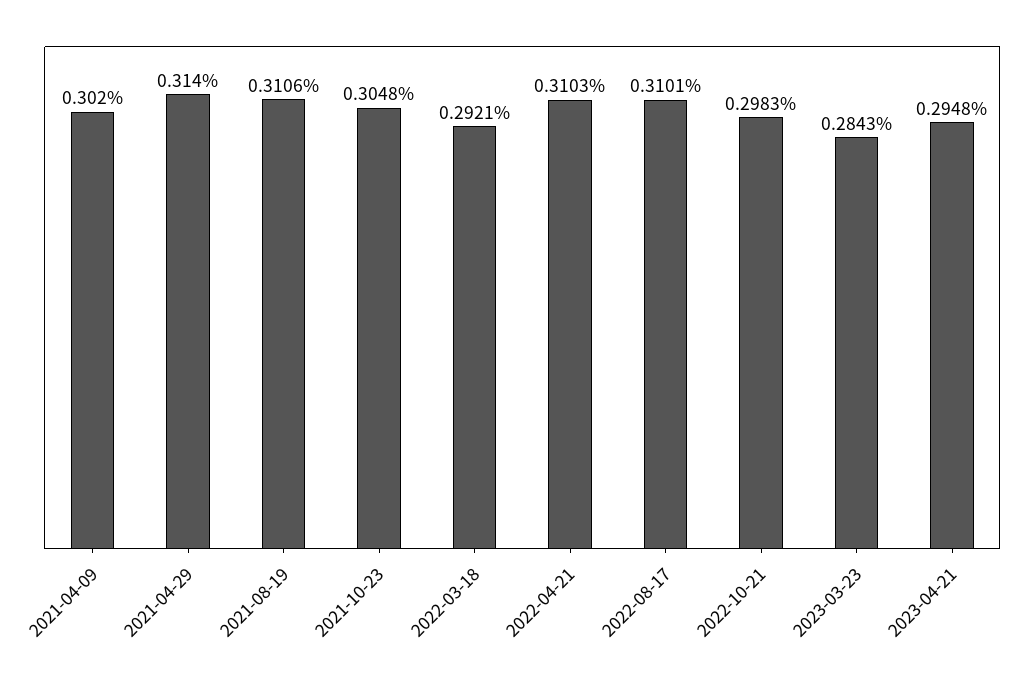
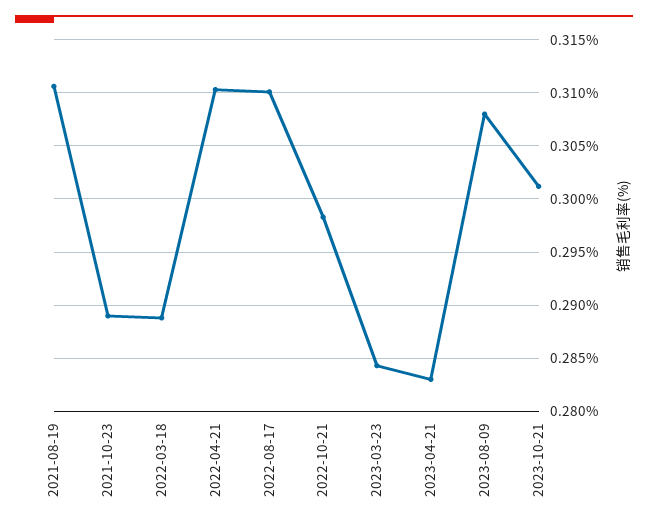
2021-04-09: 0.302 -> none
2021-04-29: 0.314 -> none
2021-10-23: 0.3048 -> 0.289
2022-03-18: 0.2921 -> 0.289
2023-04-21: 0.2948 -> 0.283
2023-08-09: none -> 0.308
2023-10-21: none -> 0.301

